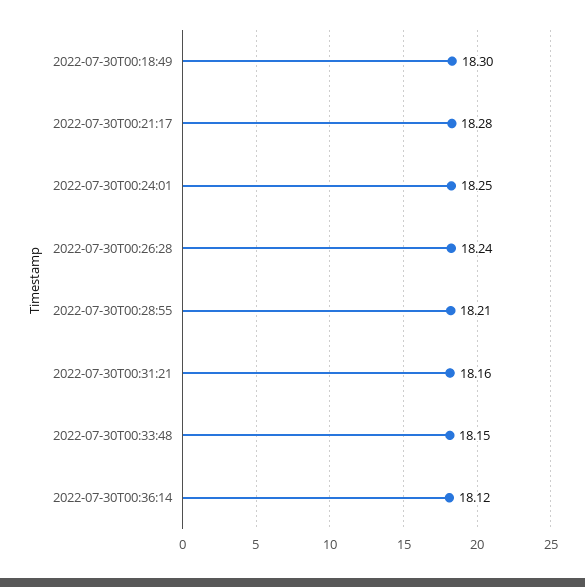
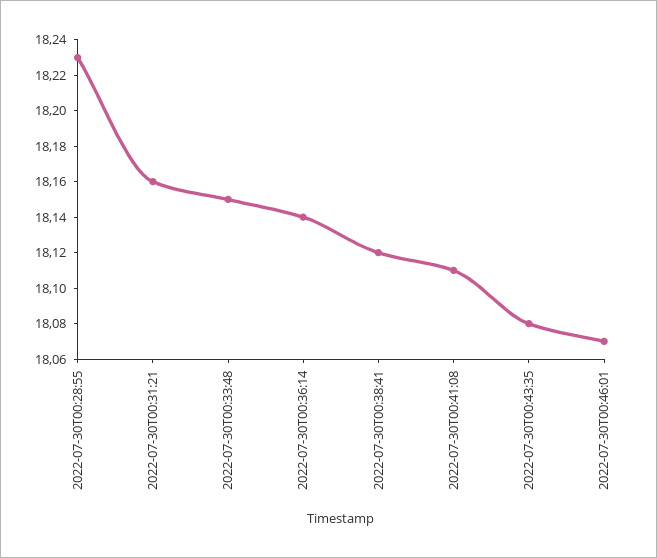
2022-07-30T00:18:49: 18.3 -> none
2022-07-30T00:21:17: 18.28 -> none
2022-07-30T00:24:01: 18.25 -> none
2022-07-30T00:26:28: 18.24 -> none
2022-07-30T00:28:55: 18.21 -> 18.23
2022-07-30T00:36:14: 18.12 -> 18.14
2022-07-30T00:38:41: none -> 18.12
2022-07-30T00:41:08: none -> 18.11
2022-07-30T00:43:35: none -> 18.08
2022-07-30T00:46:01: none -> 18.07

